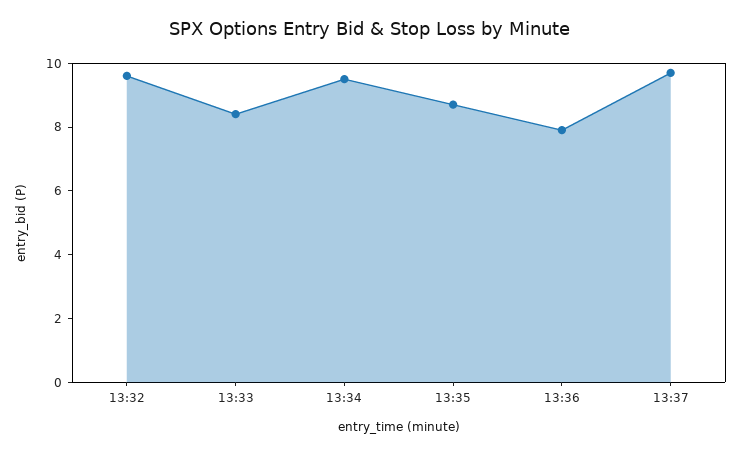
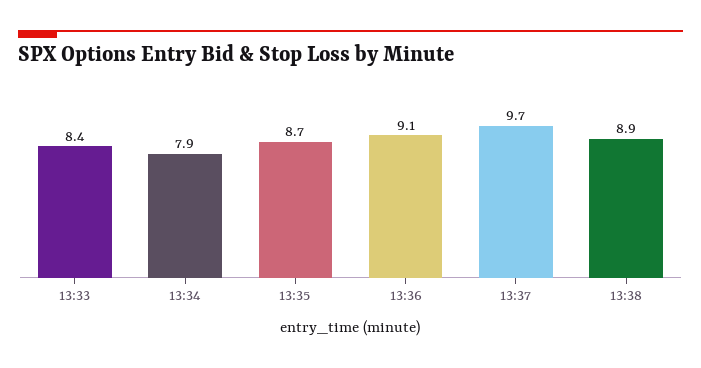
13:32: 9.5 -> none
13:34: 9.5 -> 7.9
13:36: 8 -> 9.1
13:38: none -> 8.9

